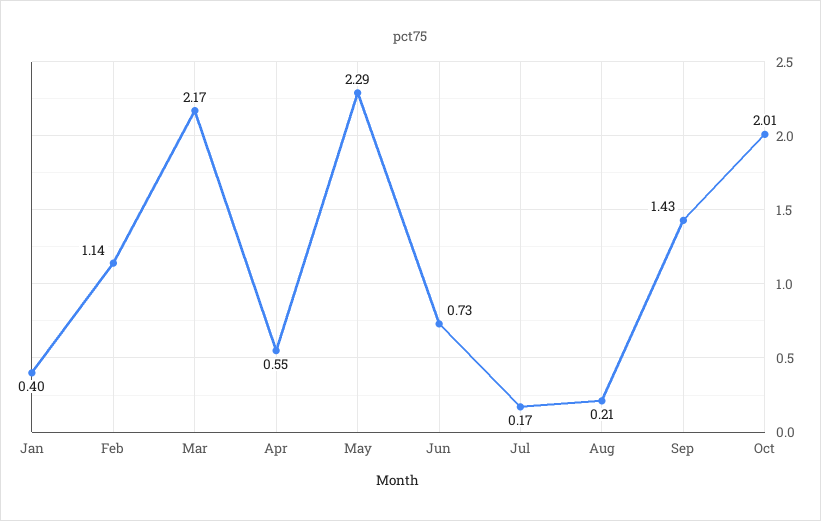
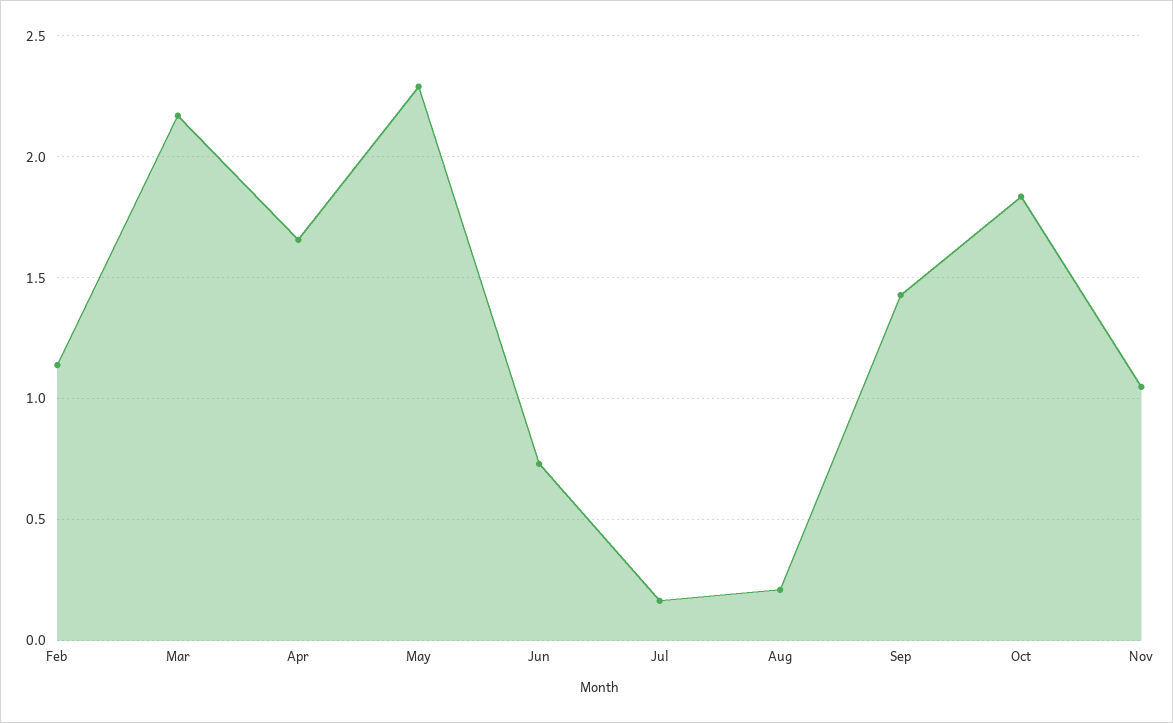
Jan: 0.4 -> none
Apr: 0.55 -> 1.65
Oct: 2.01 -> 1.85
Nov: none -> 1.05

